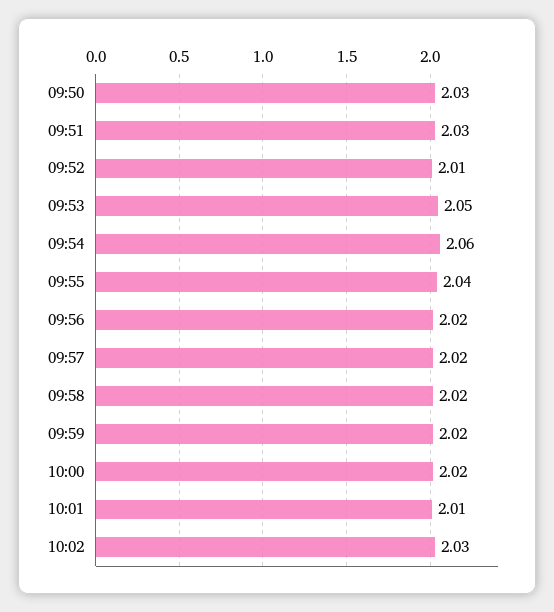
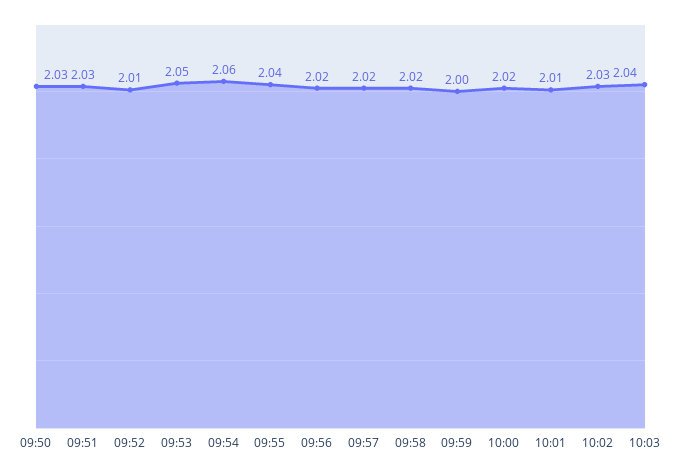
09:59: 2.02 -> 2
10:03: none -> 2.04

